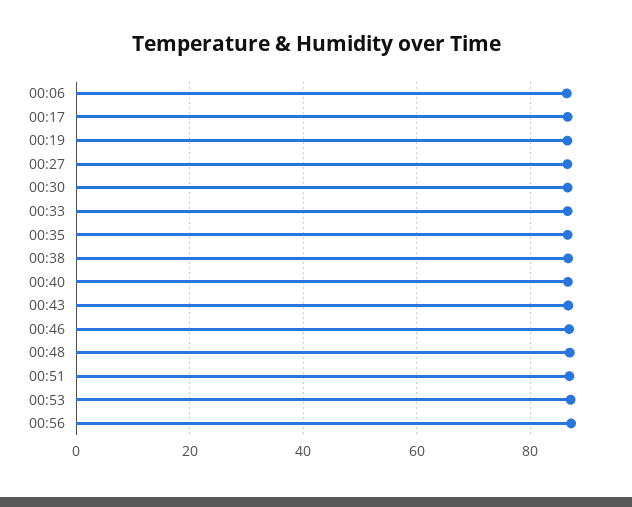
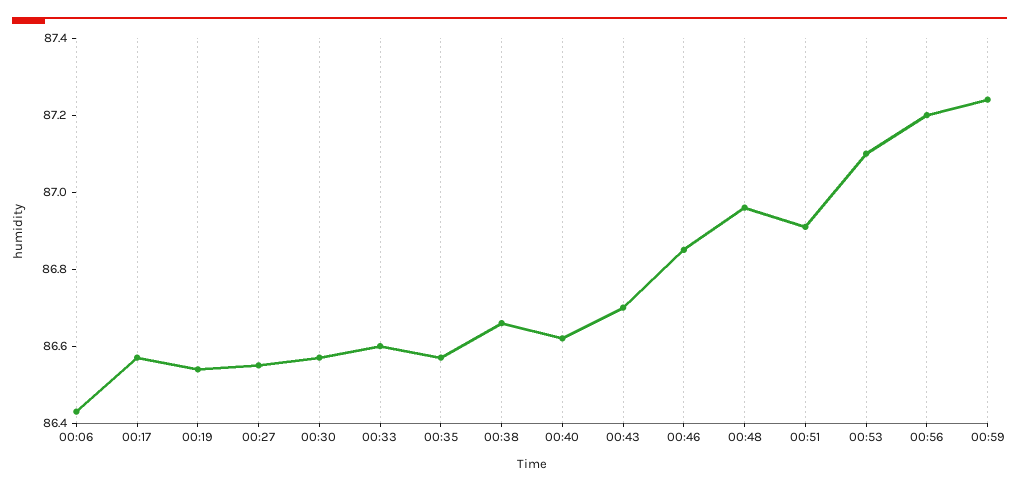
00:59: none -> 87.25

